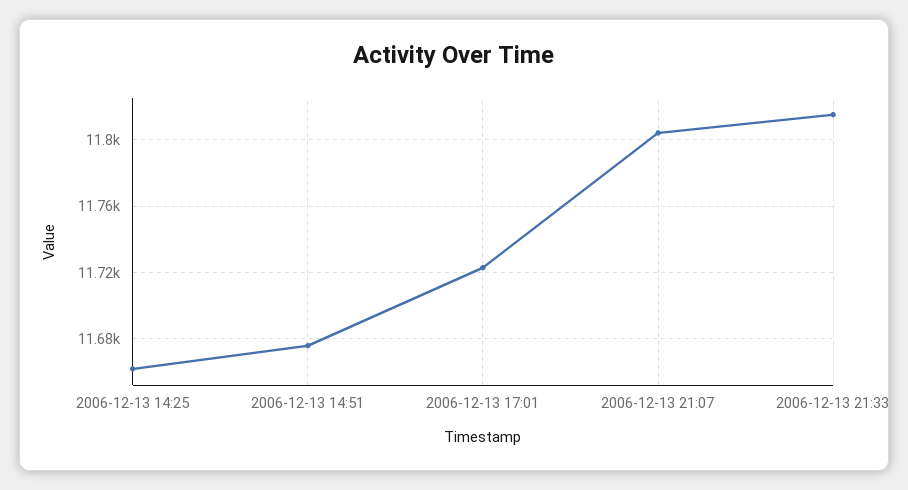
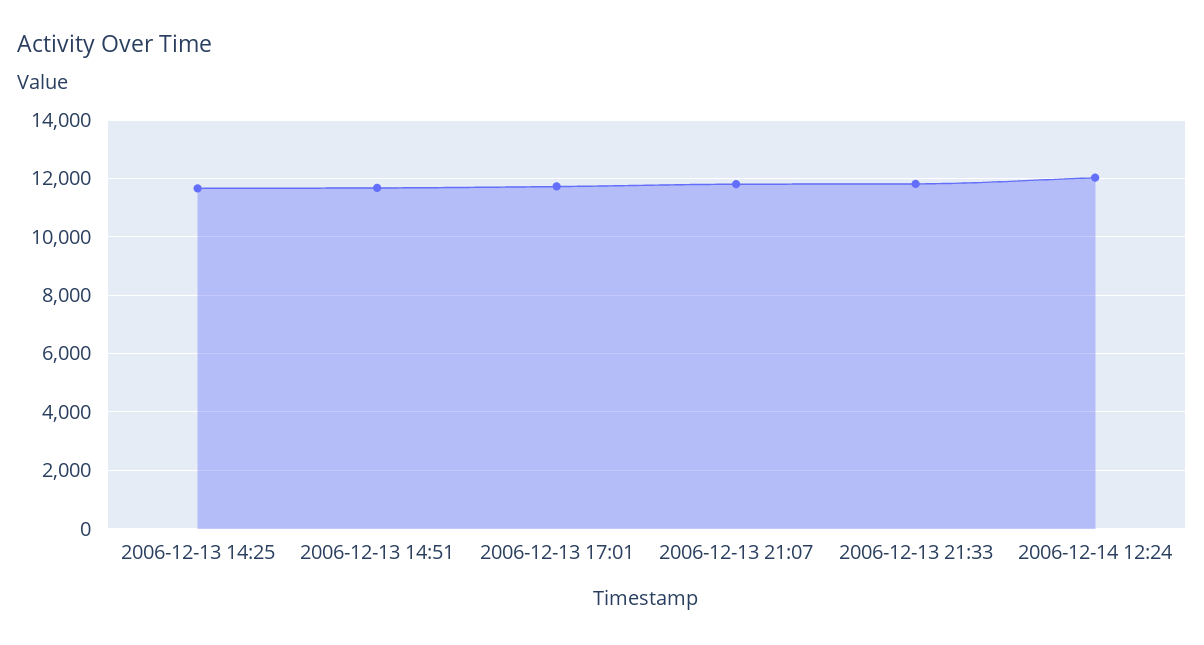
2006-12-14 12:24: none -> 12000

